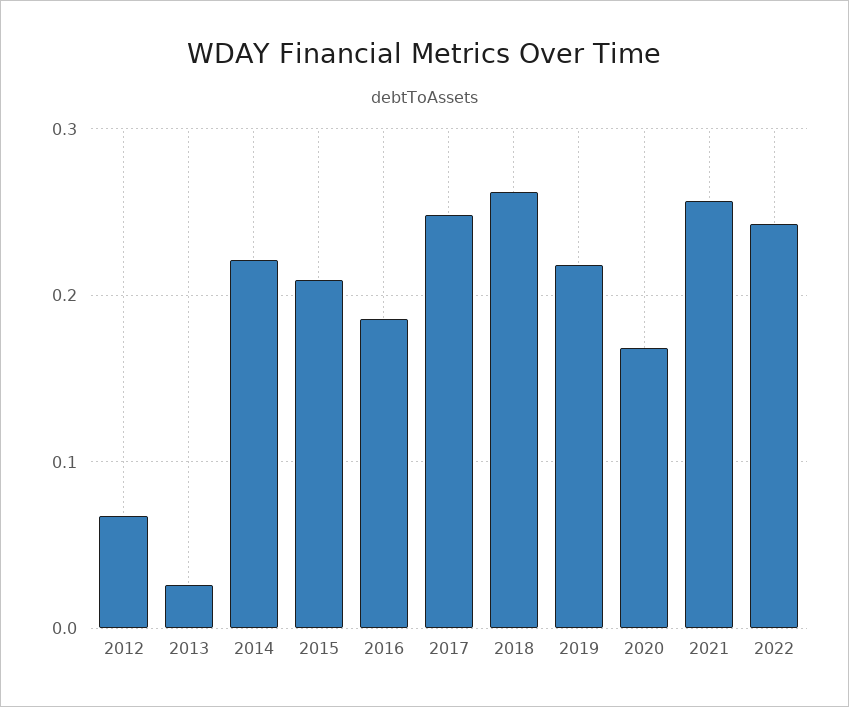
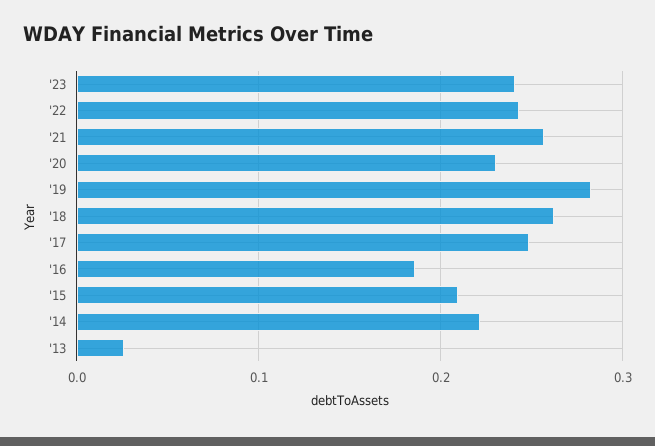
2012: 0.07 -> none
2019: 0.22 -> 0.28
2020: 0.17 -> 0.23
'23: none -> 0.24

